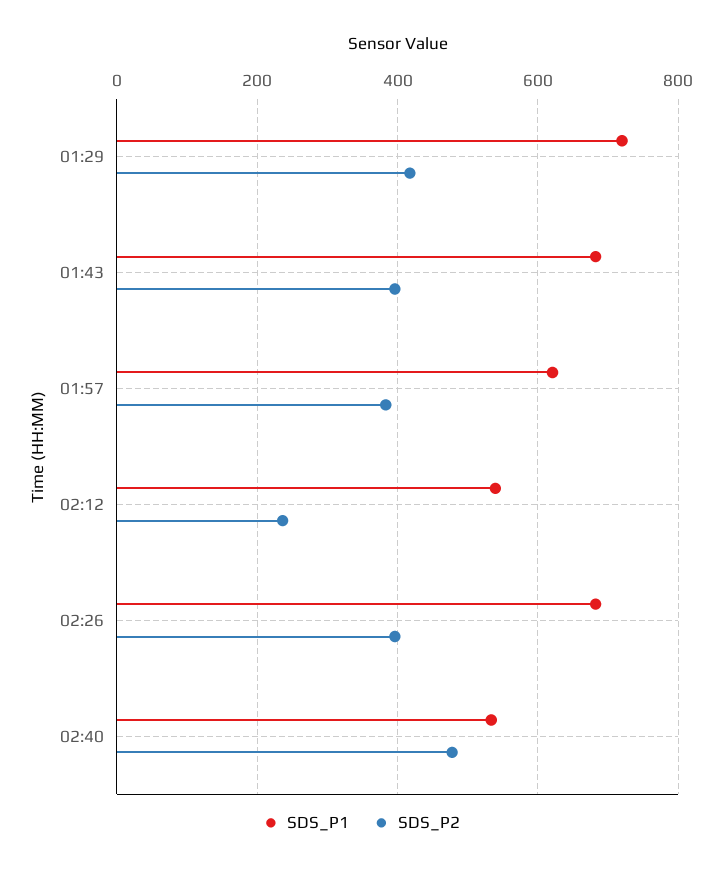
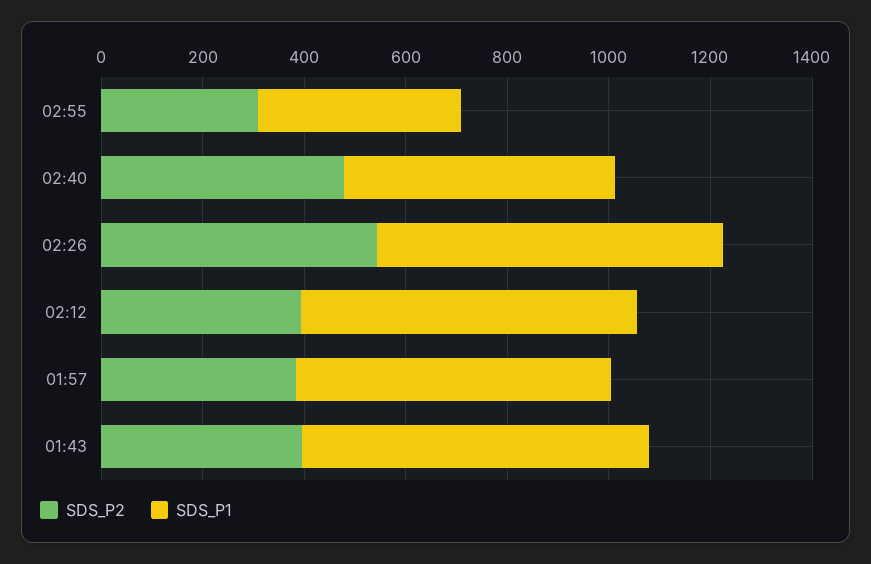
SDS_P1, 01:29: 720 -> none
SDS_P2, 01:29: 420 -> none
SDS_P1, 02:12: 540 -> 650
SDS_P2, 02:12: 240 -> 400
SDS_P2, 02:26: 400 -> 550
SDS_P2, 02:55: none -> 300
SDS_P1, 02:55: none -> 400

